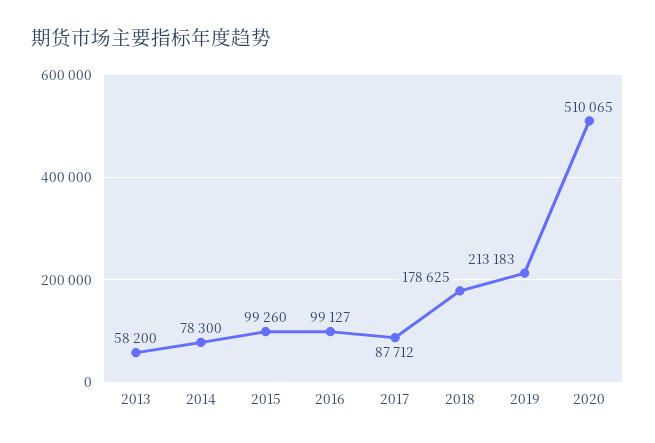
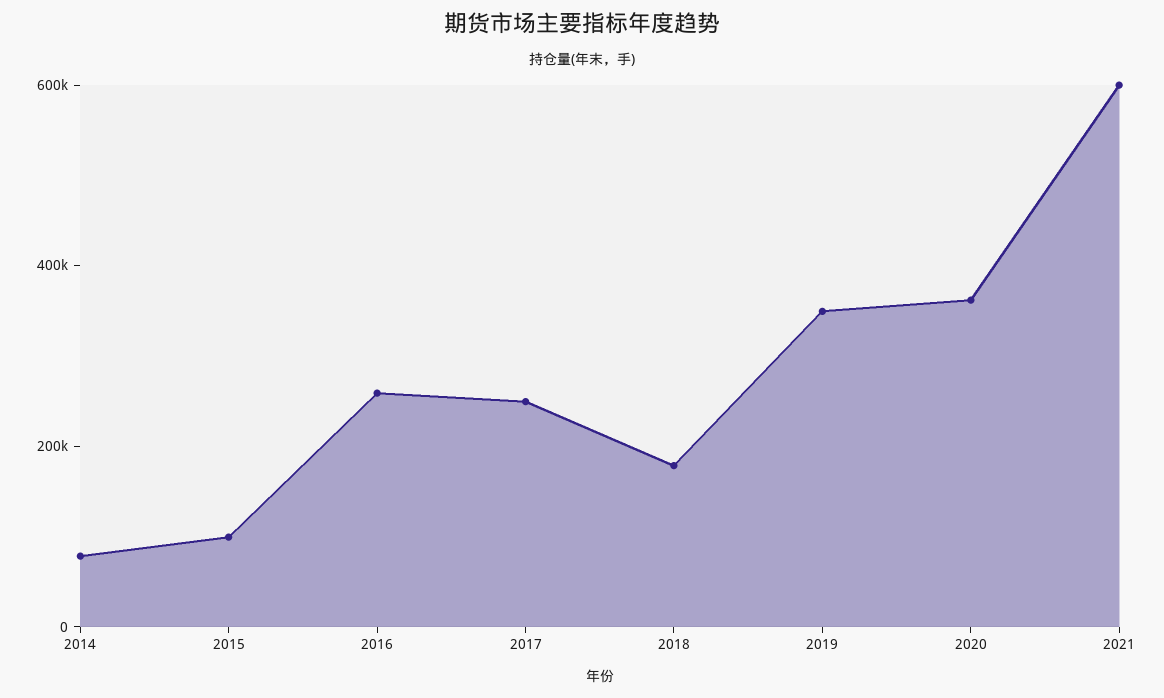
2013: 58200 -> none
2016: 99127 -> 250000
2017: 87712 -> 250000
2019: 213183 -> 350000
2020: 510065 -> 350000
2021: none -> 600000

